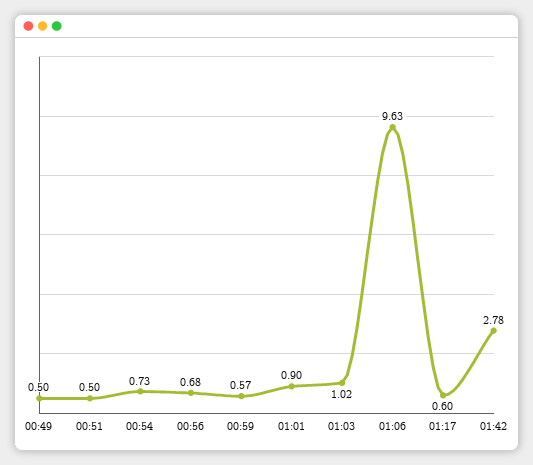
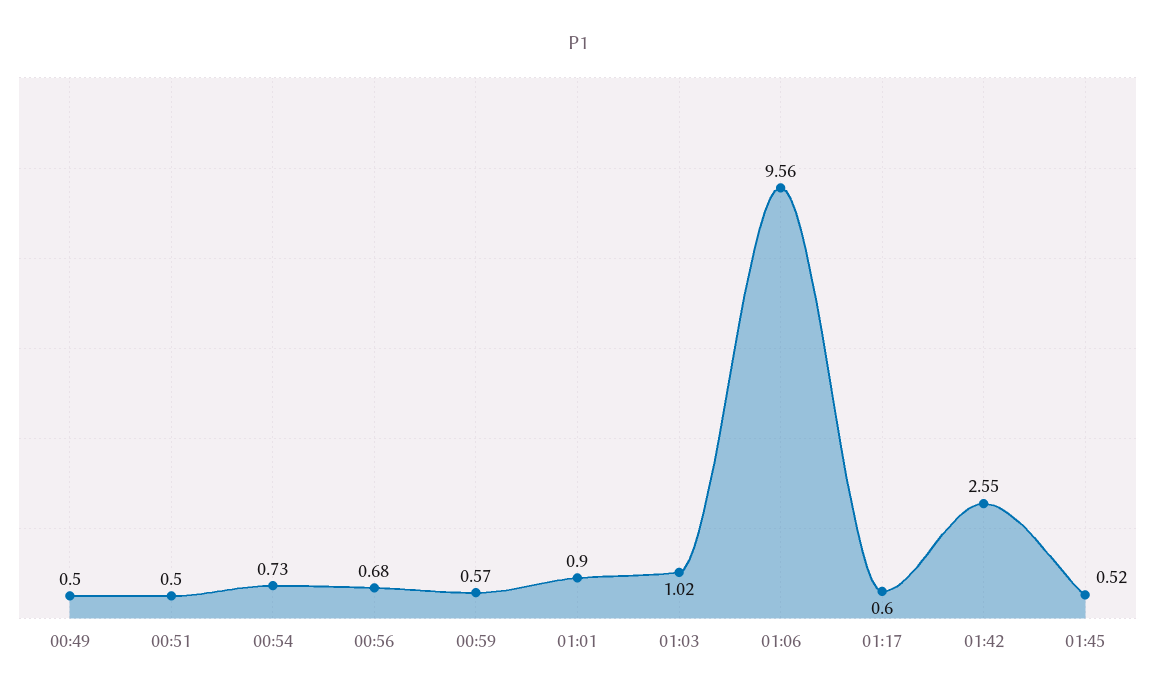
01:06: 9.63 -> 9.56
01:42: 2.78 -> 2.55
01:45: none -> 0.52

